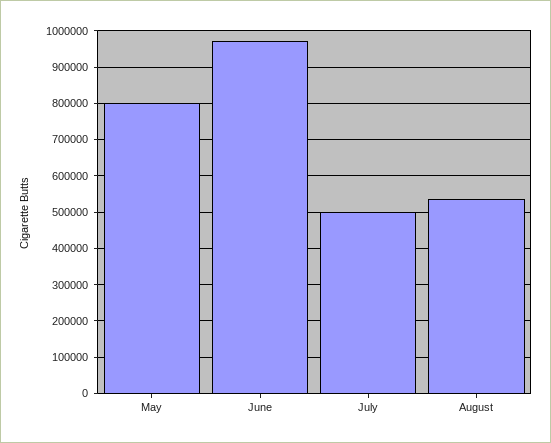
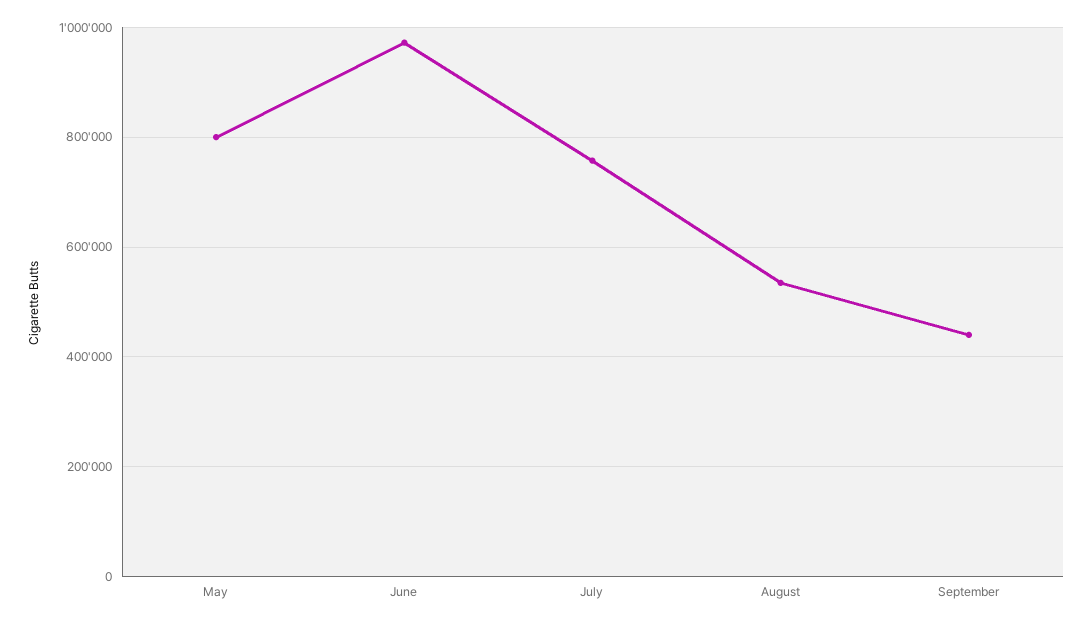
July: 500000 -> 760000
September: none -> 440000

